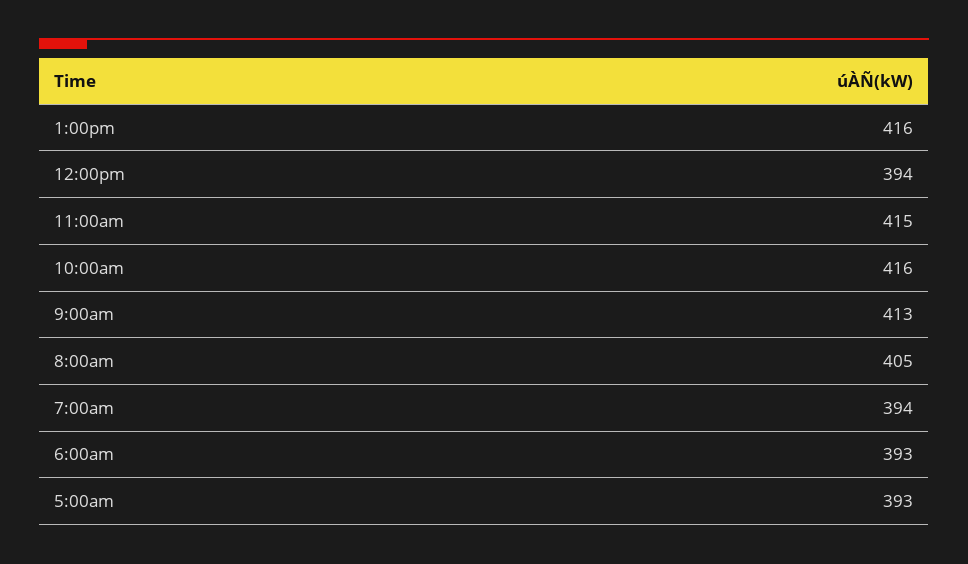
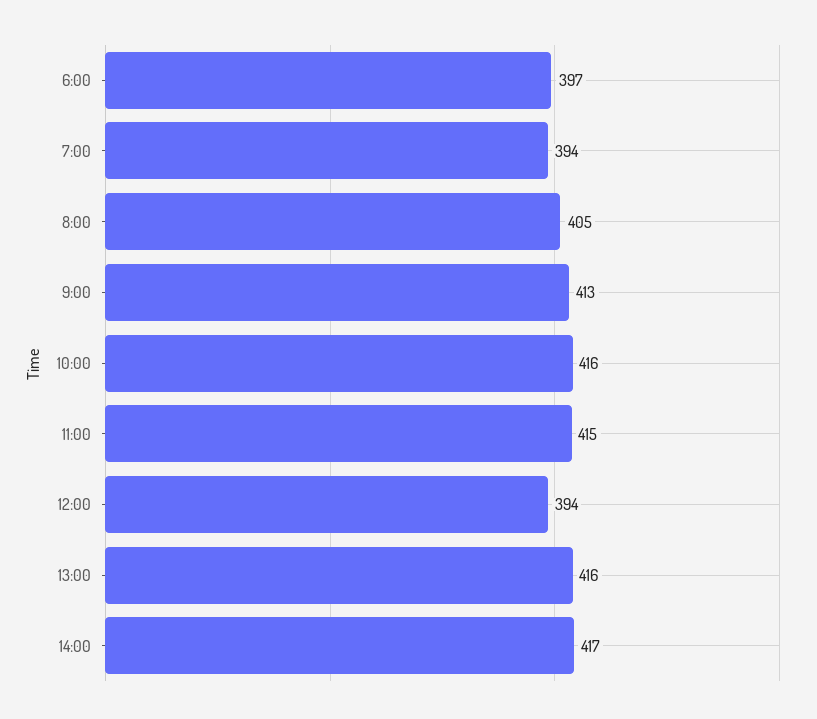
6:00am: 393 -> 397
5:00am: 393 -> none
14:00: none -> 417

